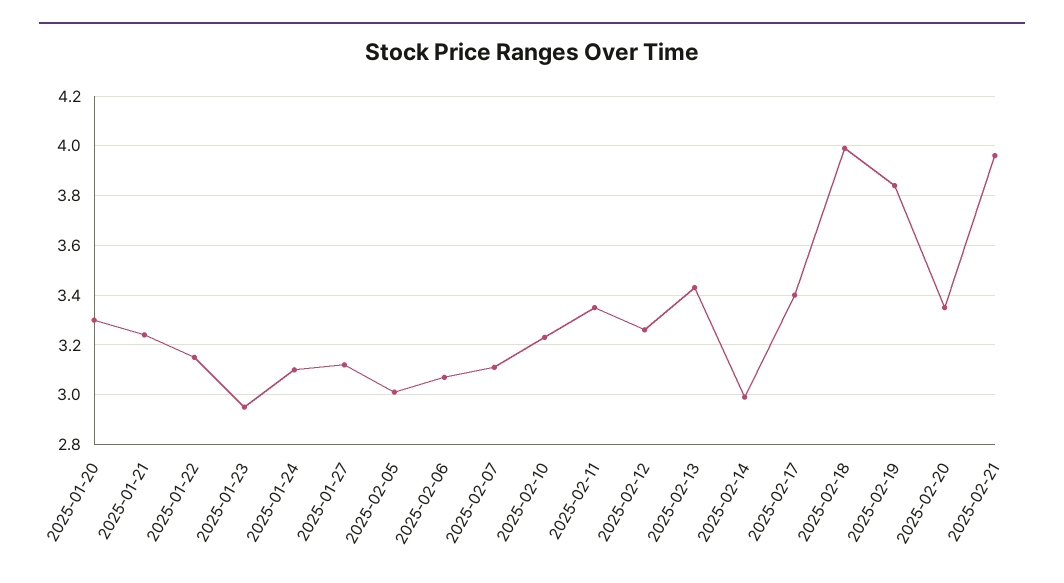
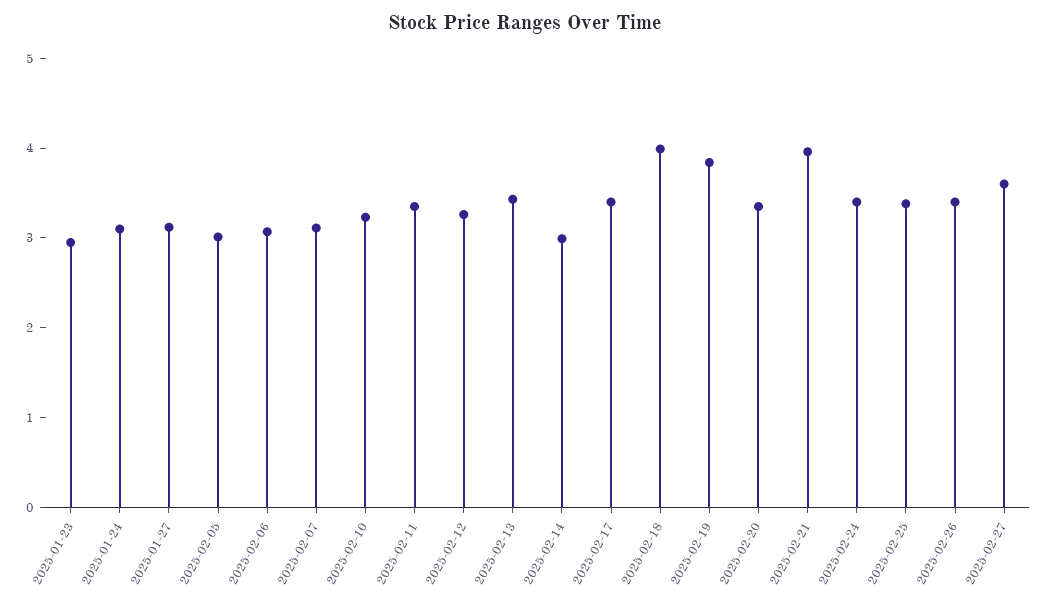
2025-01-20: 3.3 -> none
2025-01-21: 3.25 -> none
2025-01-22: 3.15 -> none
2025-02-24: none -> 3.4
2025-02-25: none -> 3.4
2025-02-26: none -> 3.4
2025-02-27: none -> 3.6

